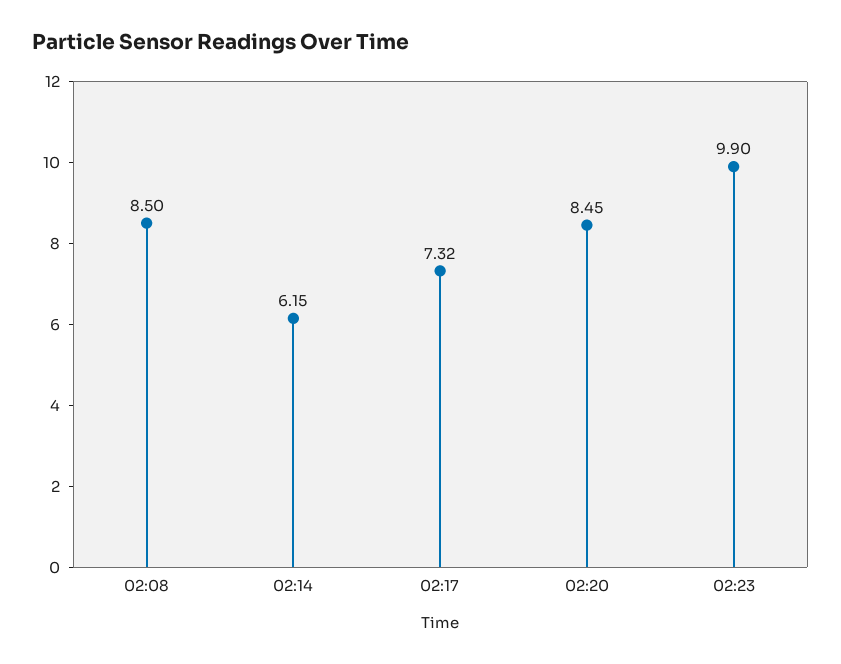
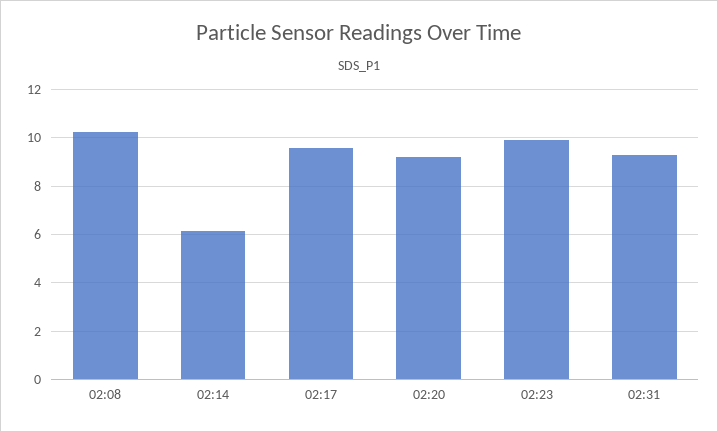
02:08: 8.5 -> 10.25
02:17: 7.32 -> 9.5
02:20: 8.45 -> 9.25
02:31: none -> 9.25

